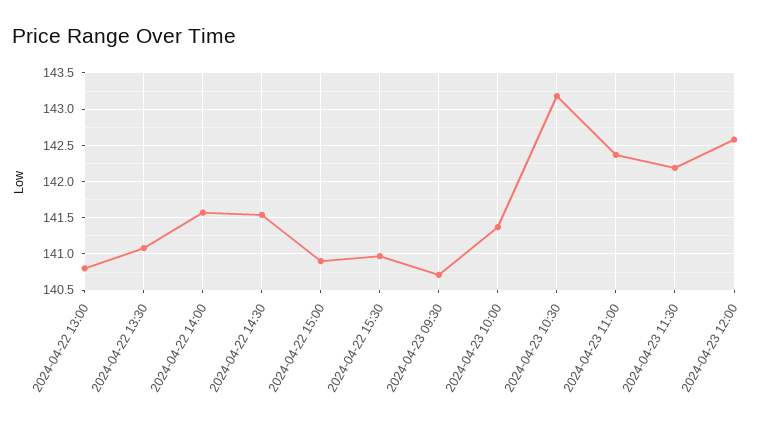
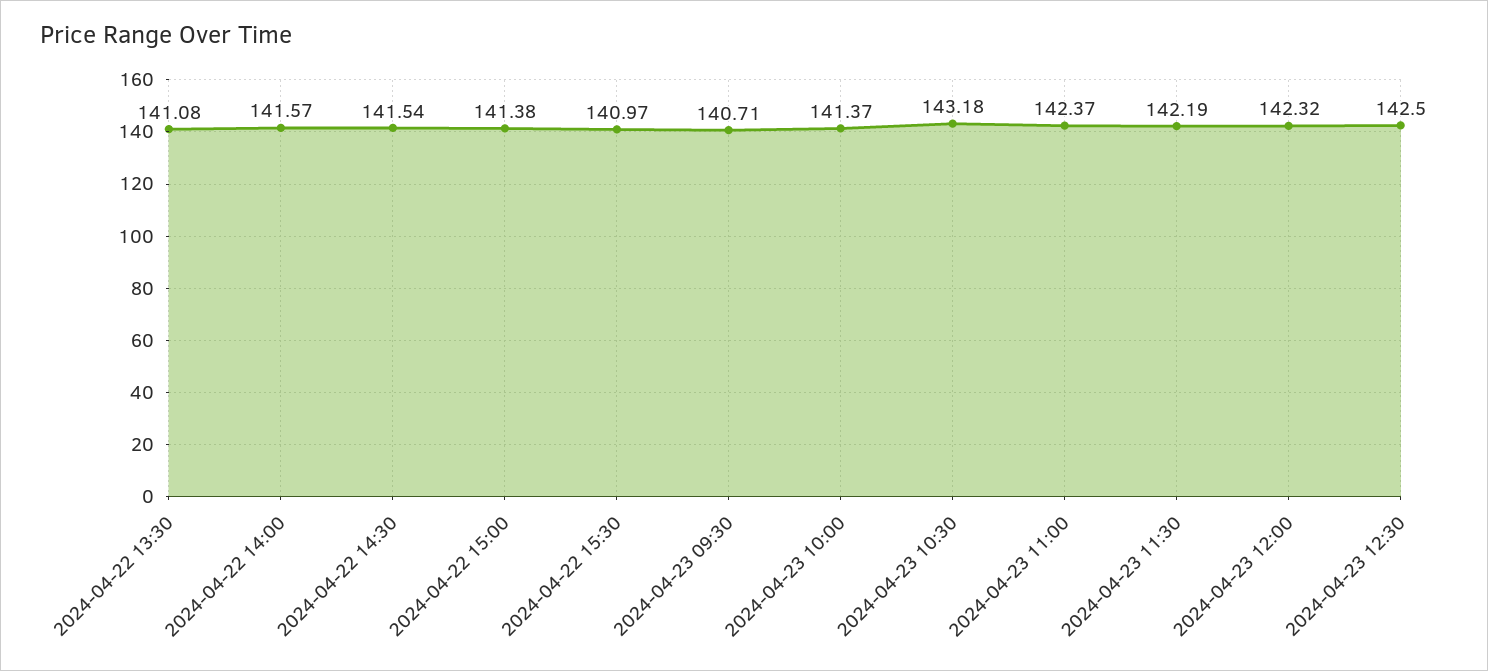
2024-04-22 13:00: 140.8 -> none
2024-04-22 15:00: 140.9 -> 141.38
2024-04-23 12:00: 142.6 -> 142.32
2024-04-23 12:30: none -> 142.5

